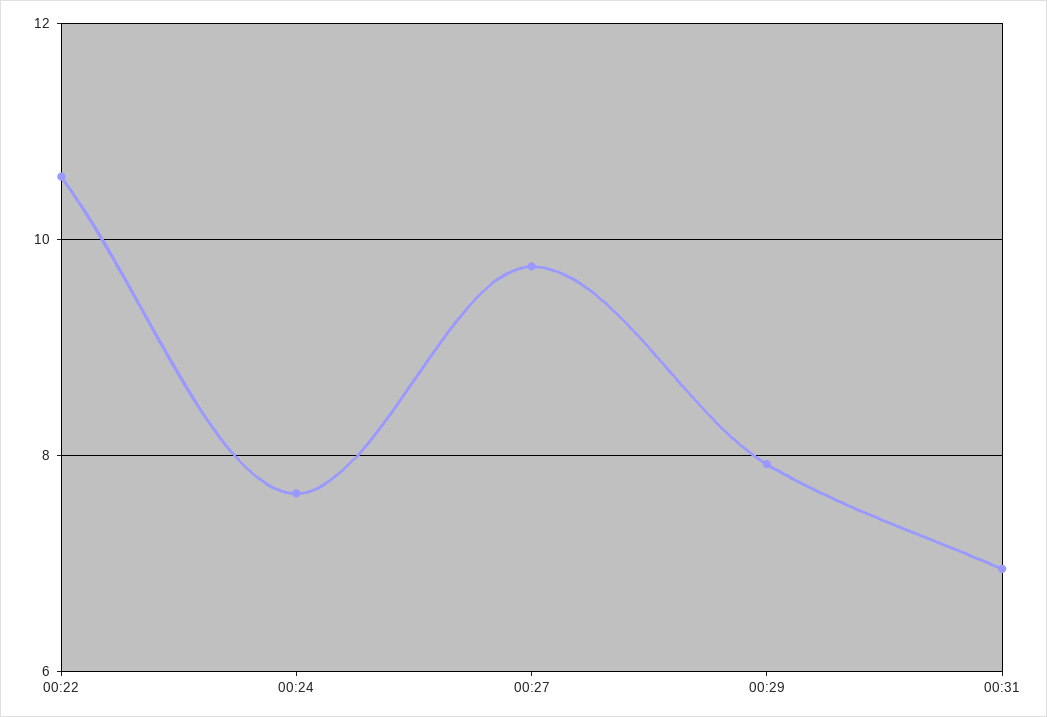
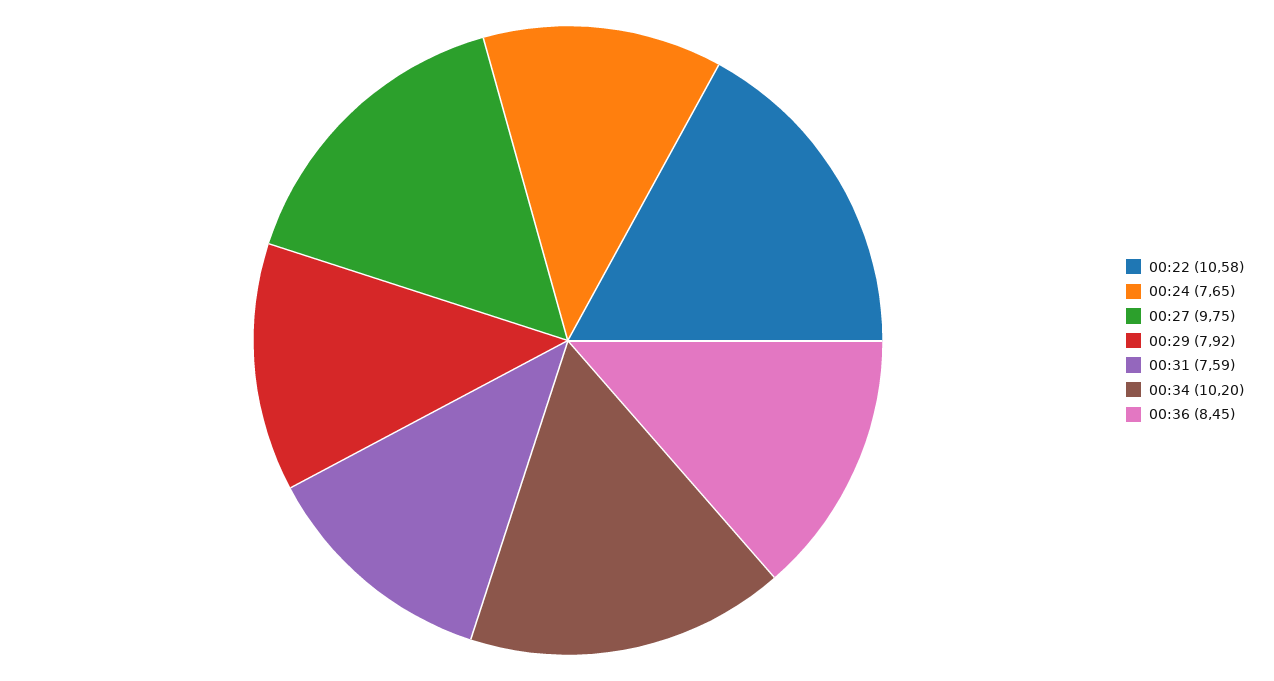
00:31: 7 -> 7.59
00:34: none -> 10.2
00:36: none -> 8.45

